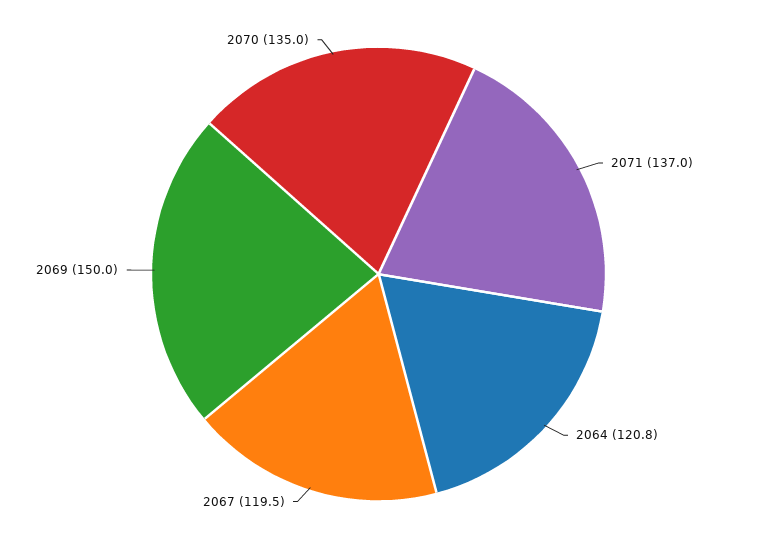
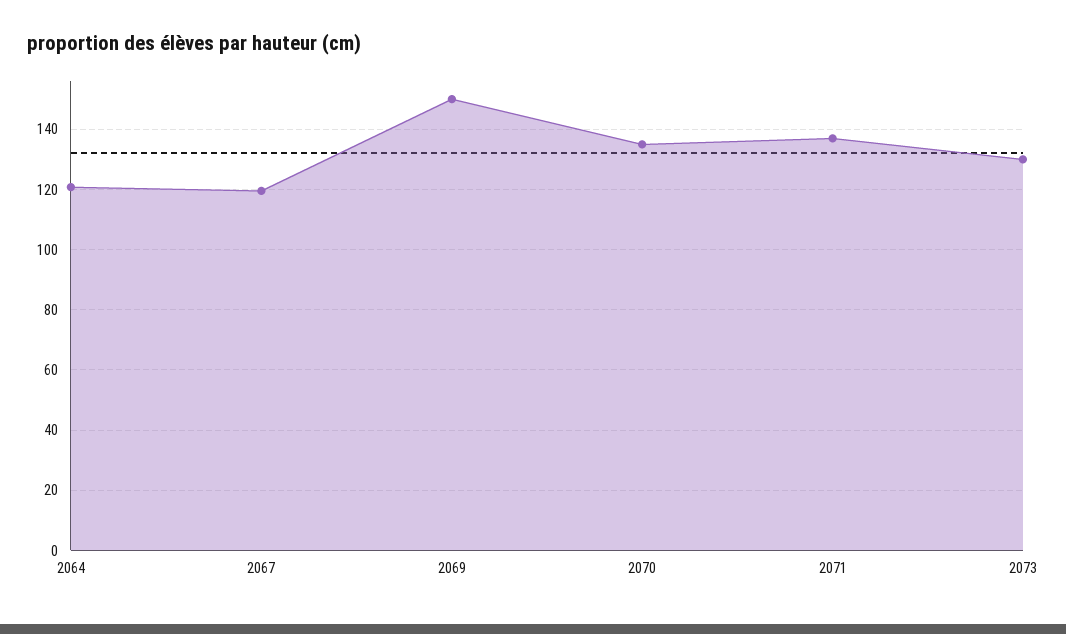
2073: none -> 130

